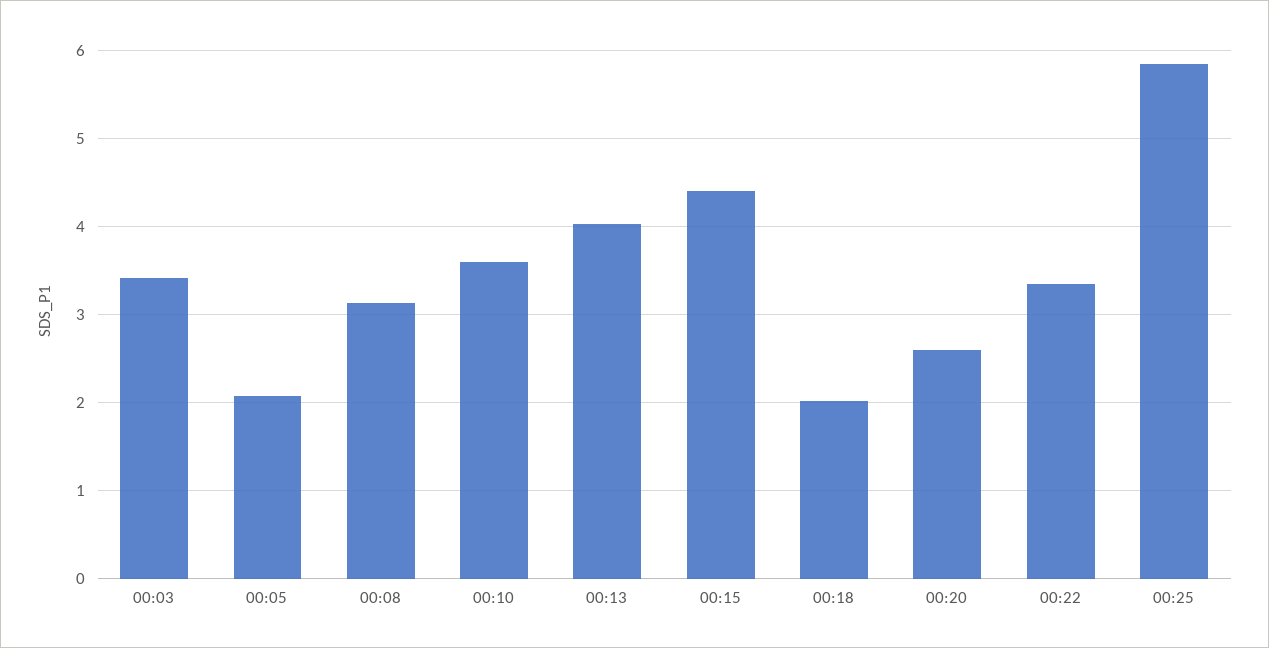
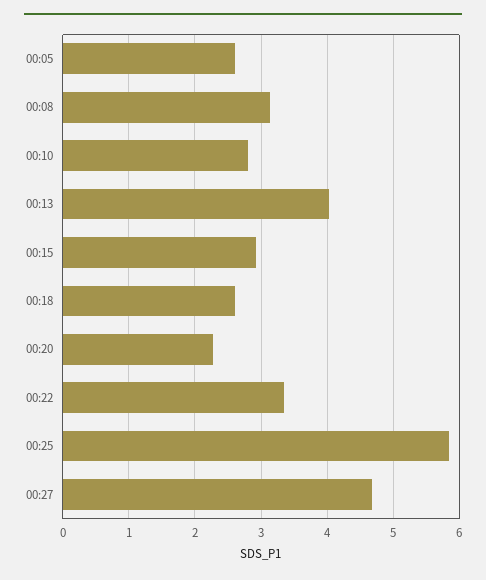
00:03: 3.4 -> none
00:05: 2.1 -> 2.6
00:10: 3.6 -> 2.8
00:15: 4.4 -> 2.9
00:18: 2 -> 2.6
00:20: 2.6 -> 2.3
00:27: none -> 4.7

